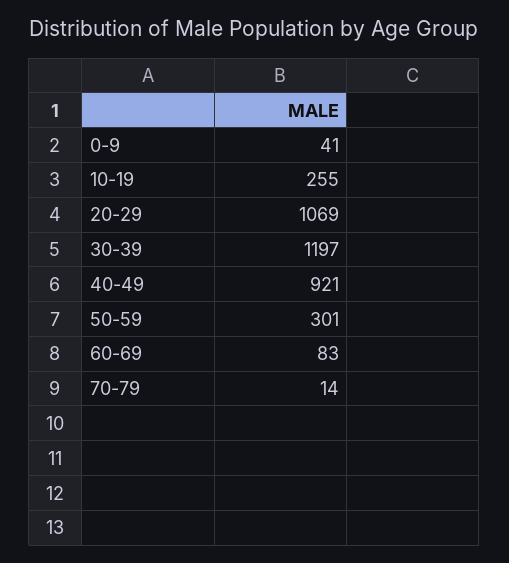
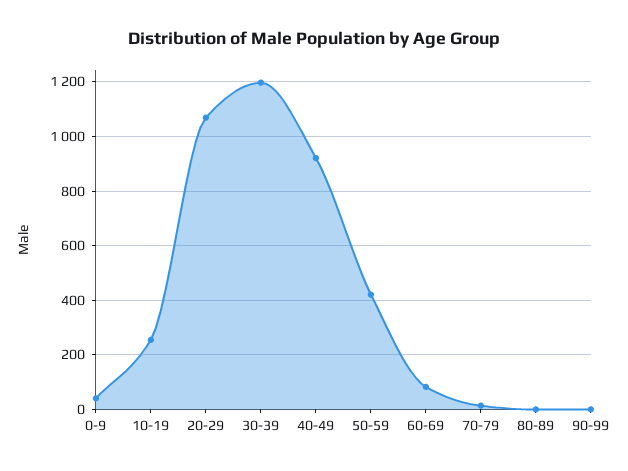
50-59: 301 -> 425
80-89: none -> 0
90-99: none -> 0

